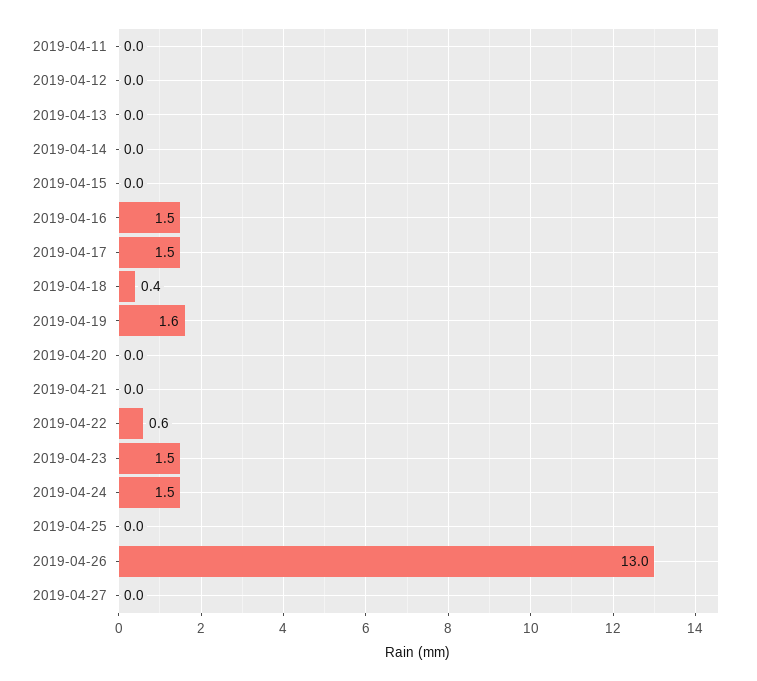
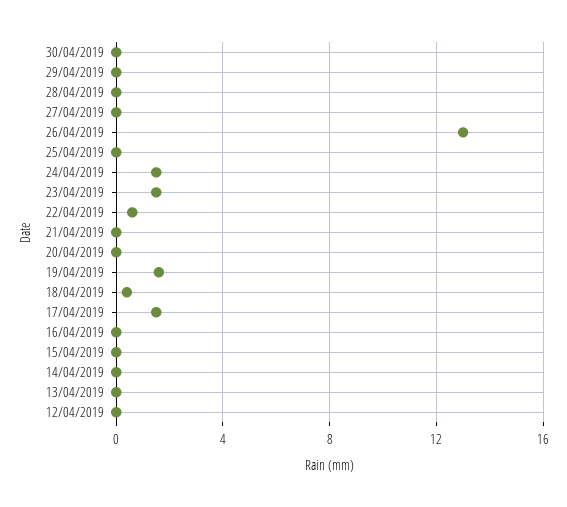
2019-04-11: 0 -> none
2019-04-16: 1.5 -> 0
30/04/2019: none -> 0
29/04/2019: none -> 0
28/04/2019: none -> 0

